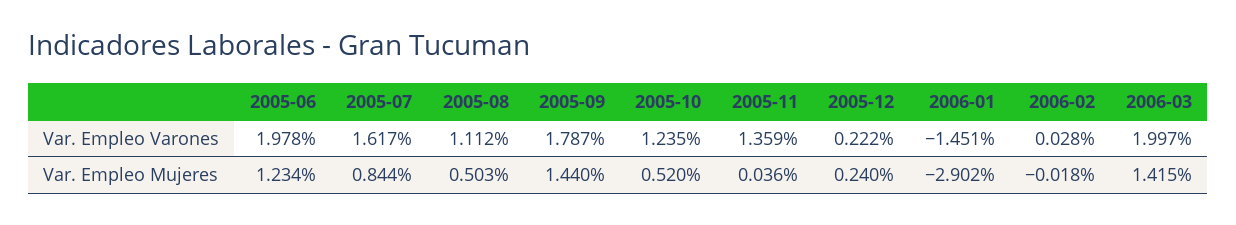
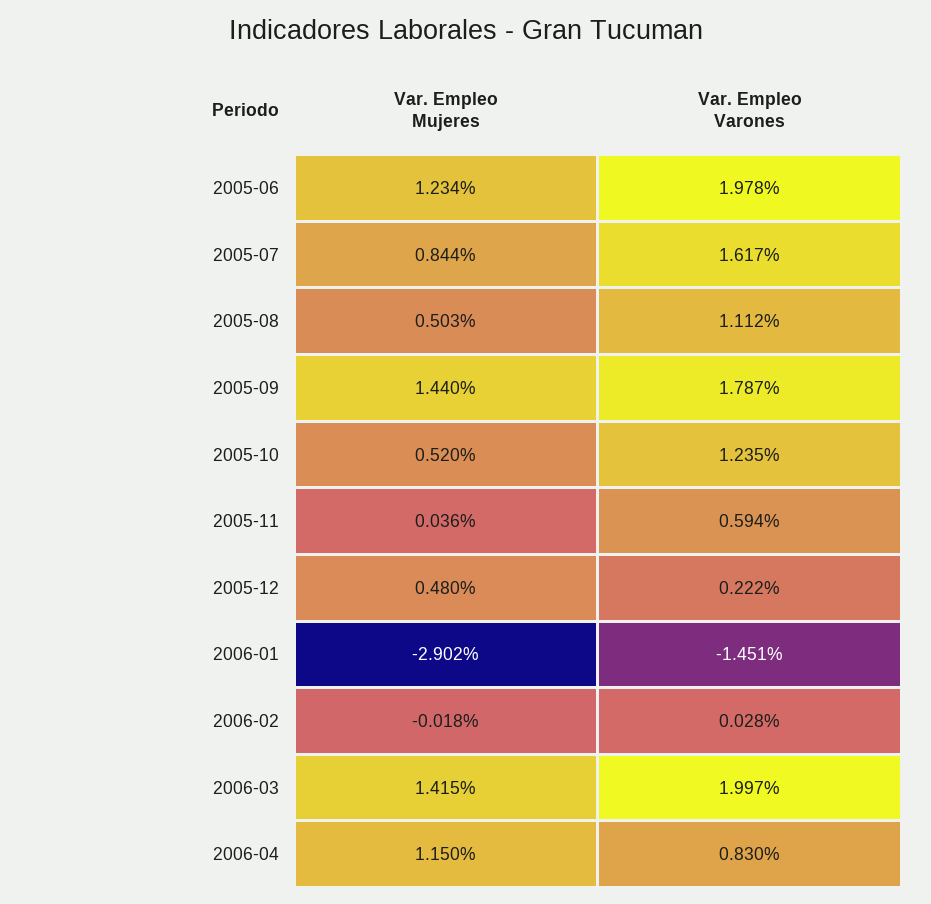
2005-11, Var. Empleo Varones: 1.359 -> 0.594
2005-12, Var. Empleo Mujeres: 0.24 -> 0.48
2006-04, Var. Empleo Mujeres: none -> 1.15
2006-04, Var. Empleo Varones: none -> 0.83

